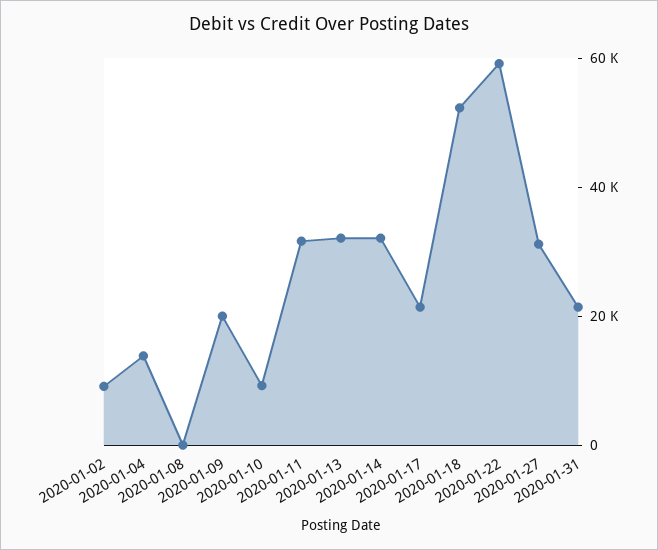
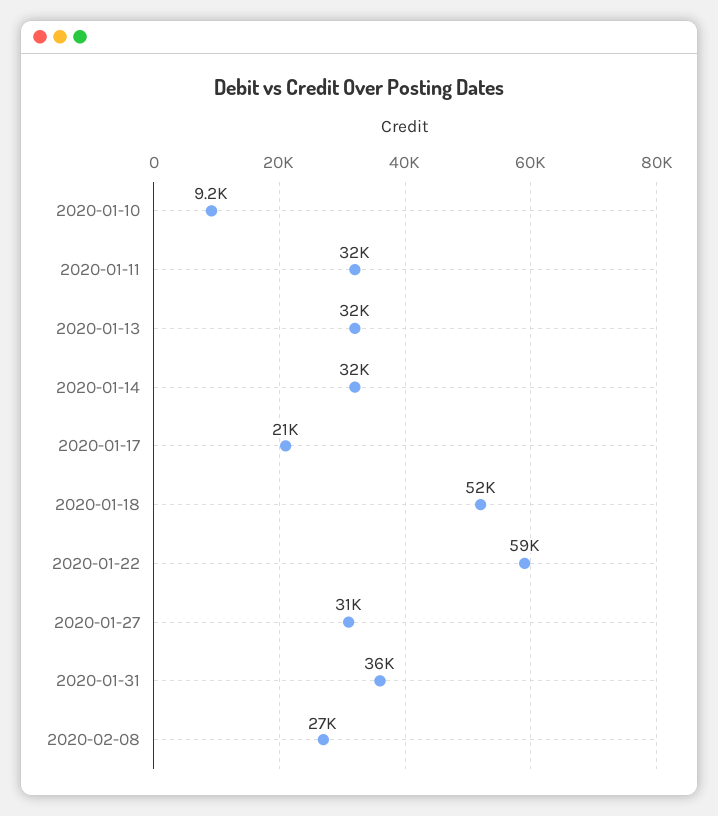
2020-01-02: 10000 -> none
2020-01-04: 15000 -> none
2020-01-08: 0 -> none
2020-01-09: 20000 -> none
2020-01-31: 20000 -> 36000
2020-02-08: none -> 27000

